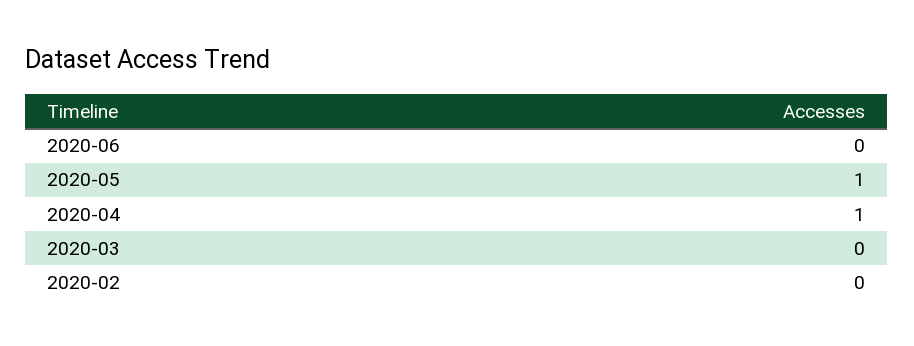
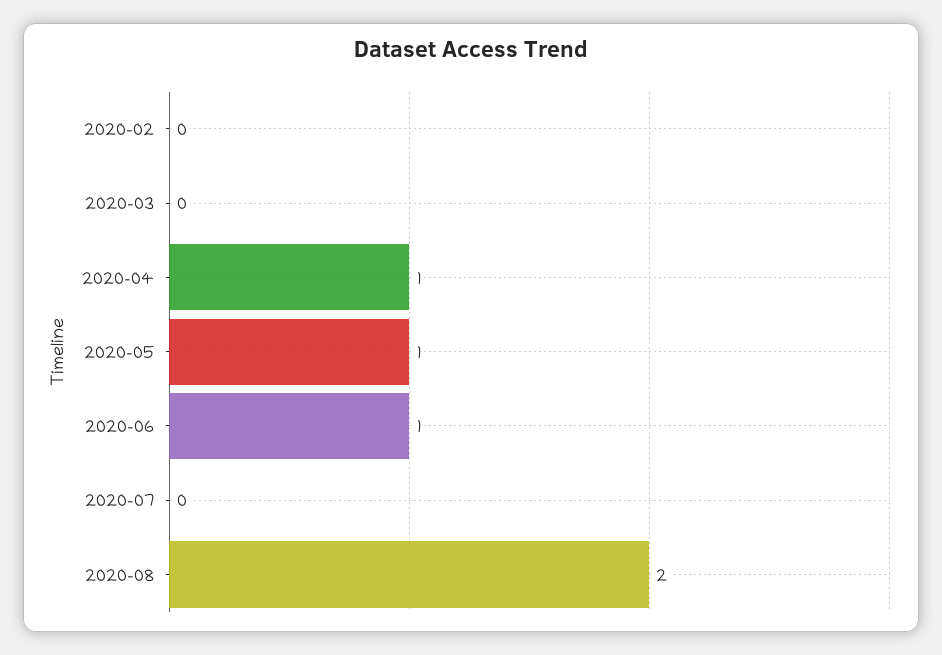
2020-06: 0 -> 1
2020-07: none -> 0
2020-08: none -> 2

